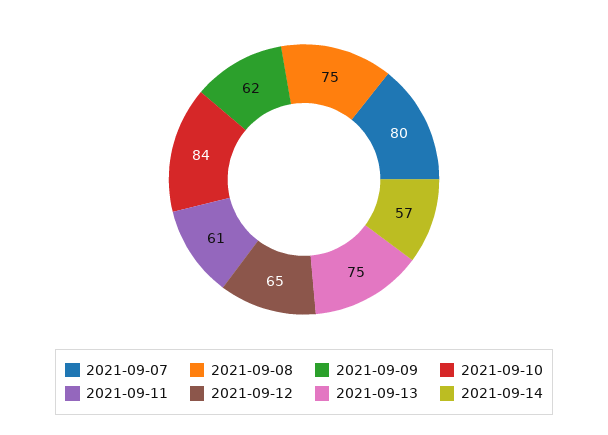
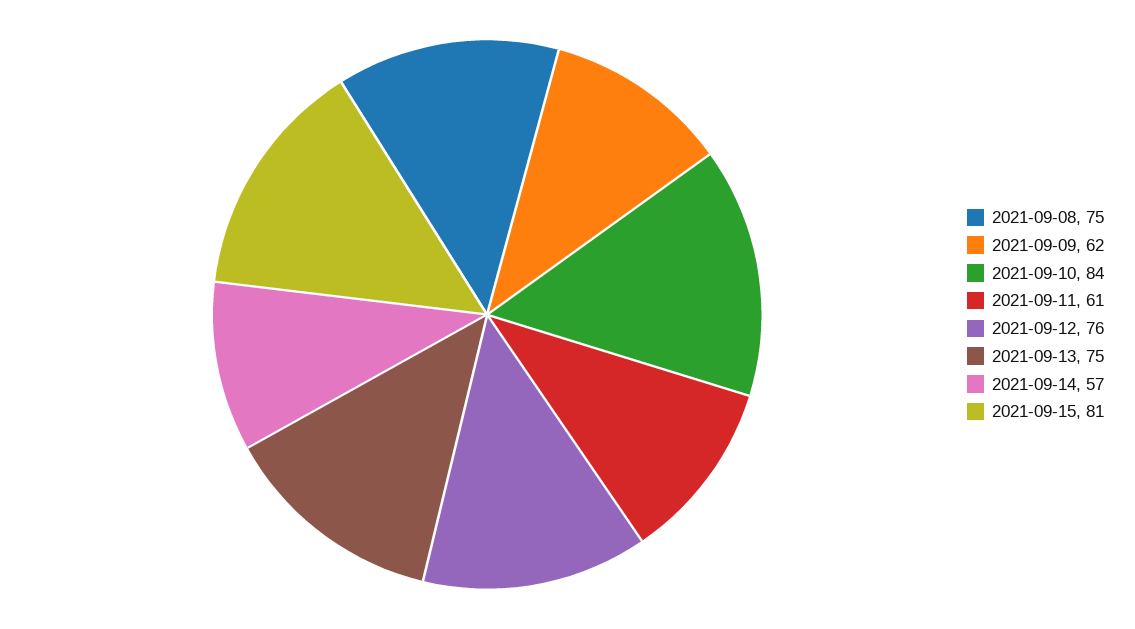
2021-09-07: 80 -> none
2021-09-12: 65 -> 76
2021-09-15: none -> 81

